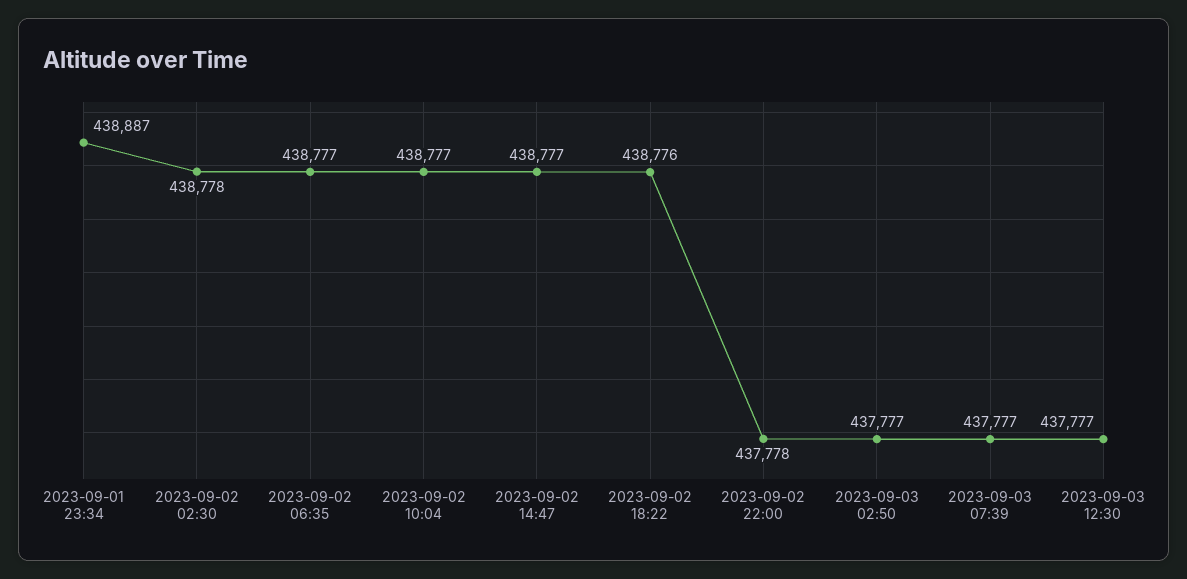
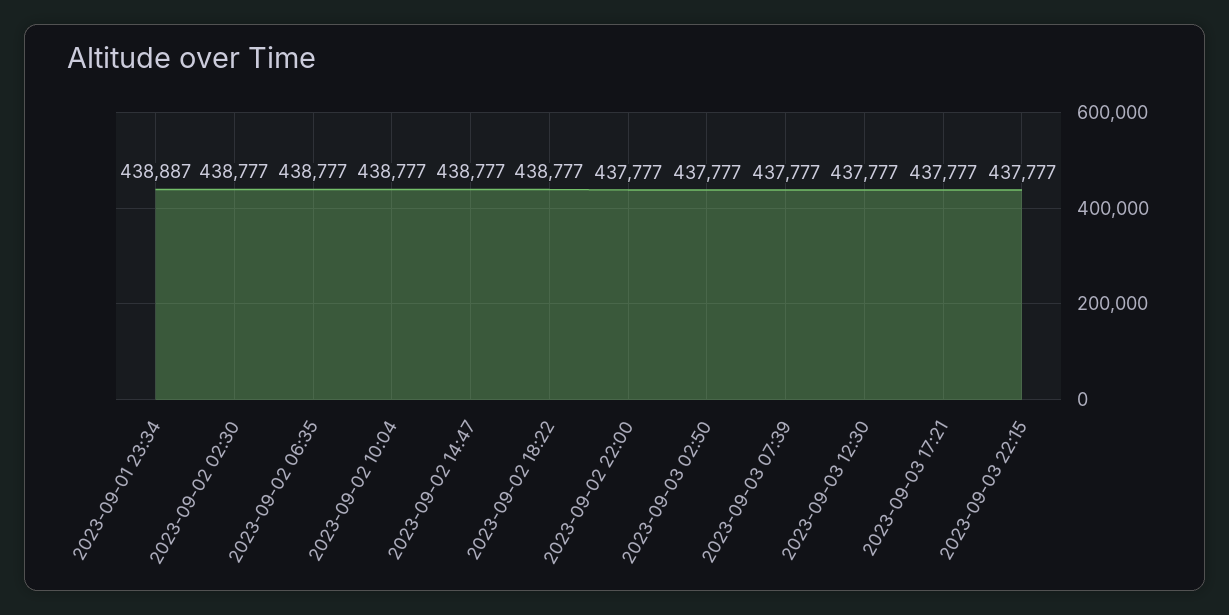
2023-09-02 02:30: 438778 -> 438777
2023-09-02 18:22: 438776 -> 438777
2023-09-02 22:00: 437778 -> 437777
2023-09-03 17:21: none -> 437777
2023-09-03 22:15: none -> 437777

